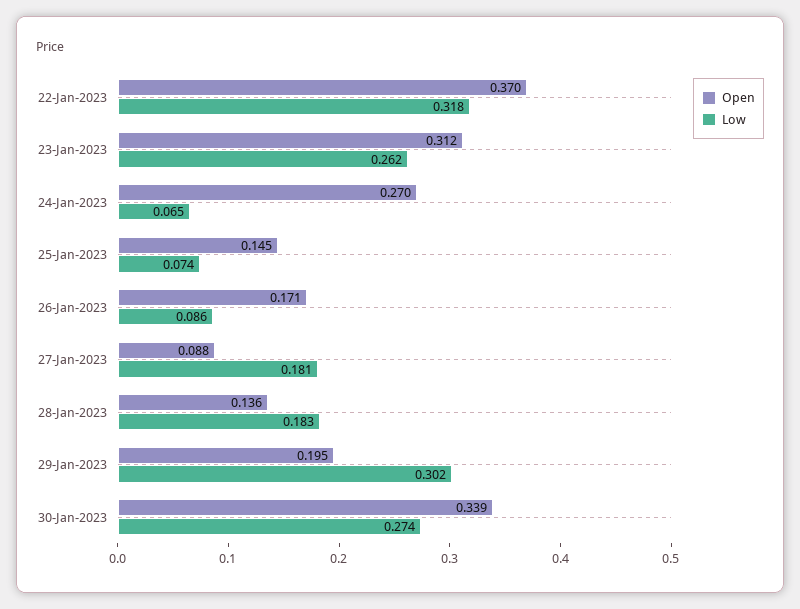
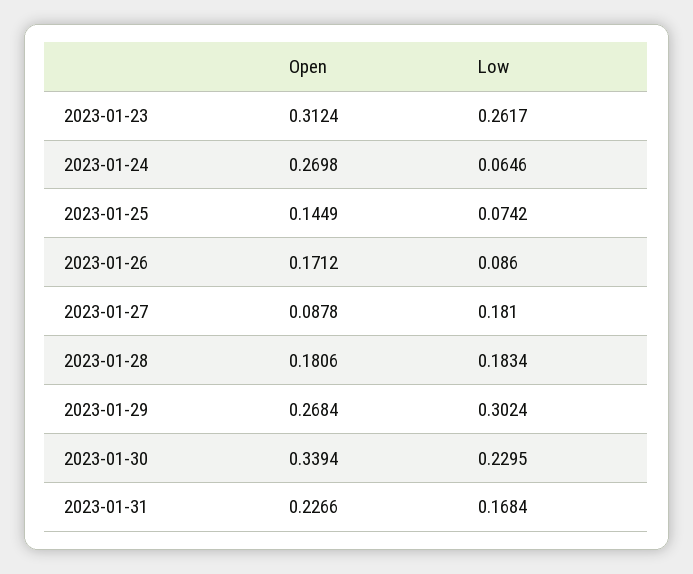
Open, 22-Jan-2023: 0.37 -> none
Low, 22-Jan-2023: 0.318 -> none
Open, 28-Jan-2023: 0.136 -> 0.1806
Open, 29-Jan-2023: 0.195 -> 0.2684
Low, 30-Jan-2023: 0.274 -> 0.2295
Open, 2023-01-31: none -> 0.2266
Low, 2023-01-31: none -> 0.1684

